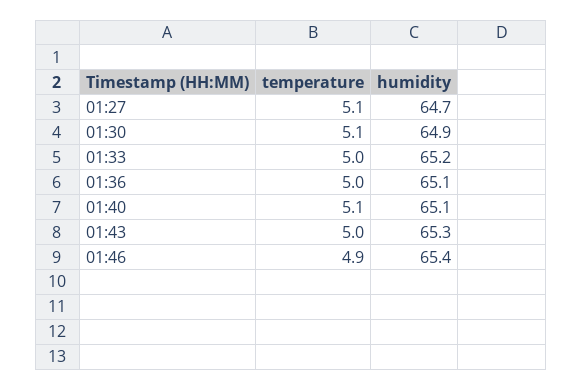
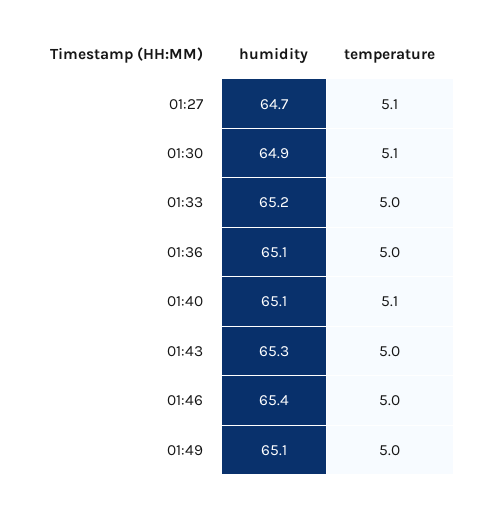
temperature, 01:46: 4.9 -> 5
humidity, 01:49: none -> 65.1
temperature, 01:49: none -> 5

